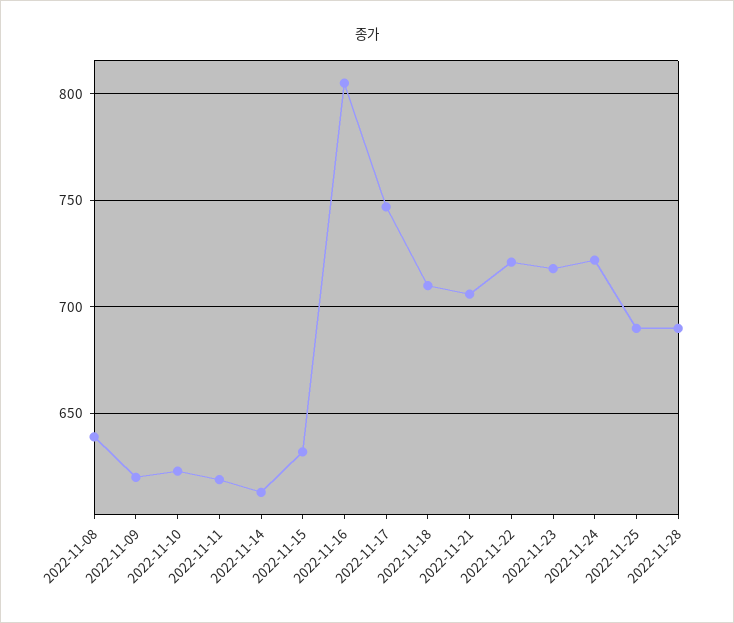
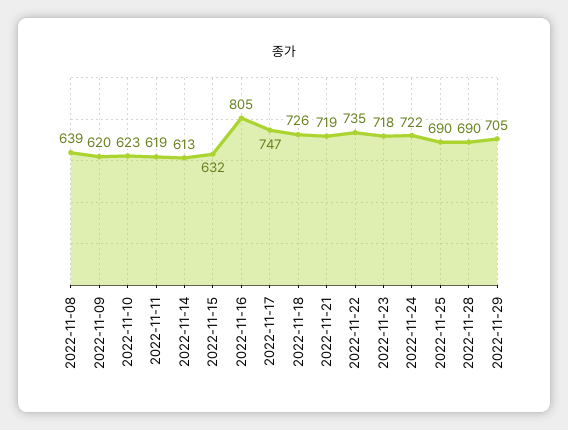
2022-11-18: 710 -> 726
2022-11-21: 705 -> 719
2022-11-22: 720 -> 735
2022-11-29: none -> 705

